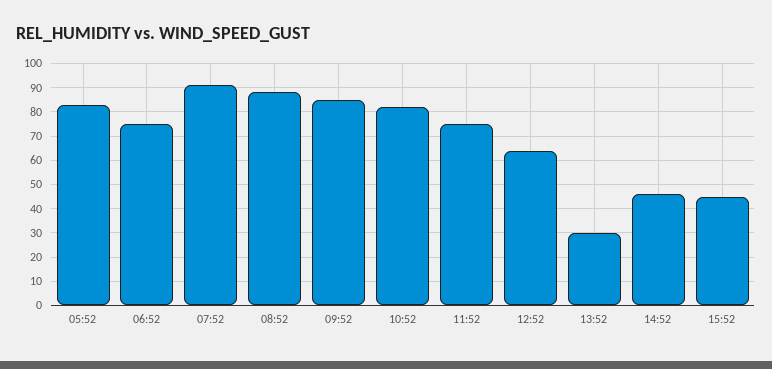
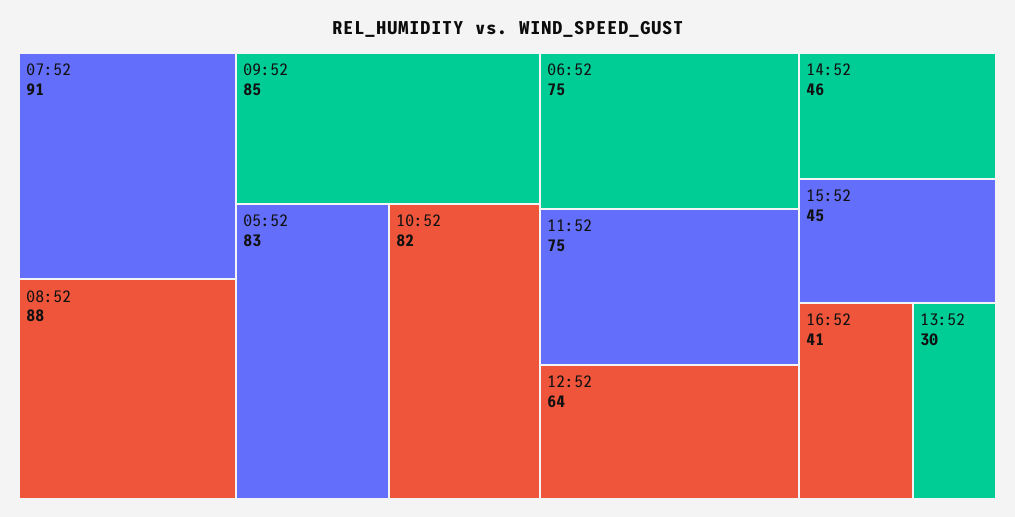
16:52: none -> 41

